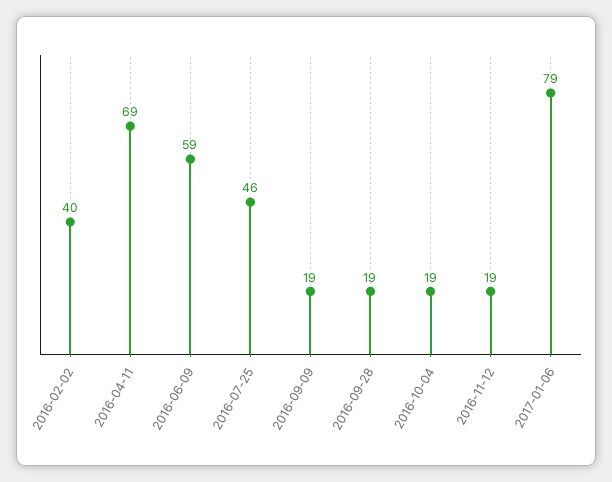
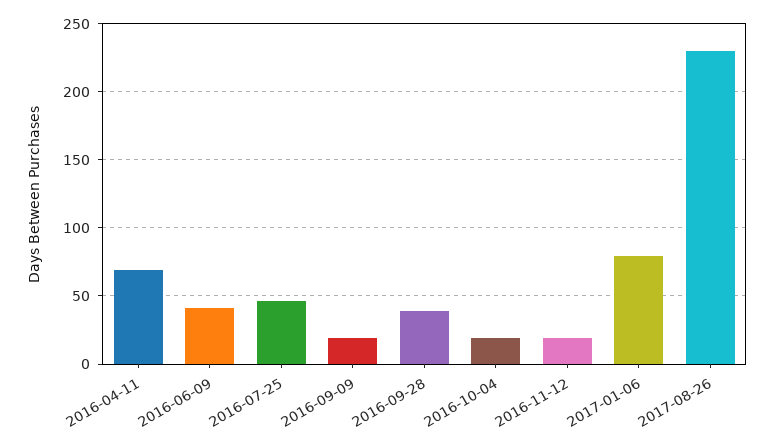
2016-02-02: 40 -> none
2016-06-09: 59 -> 40
2016-09-28: 19 -> 40
2017-08-26: none -> 230

